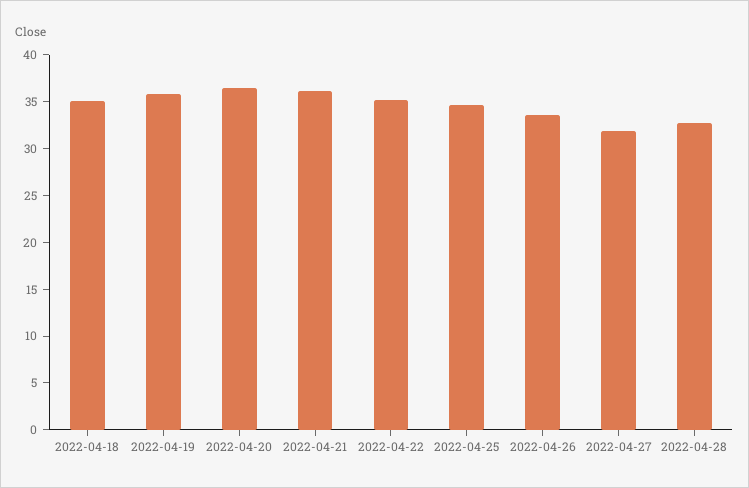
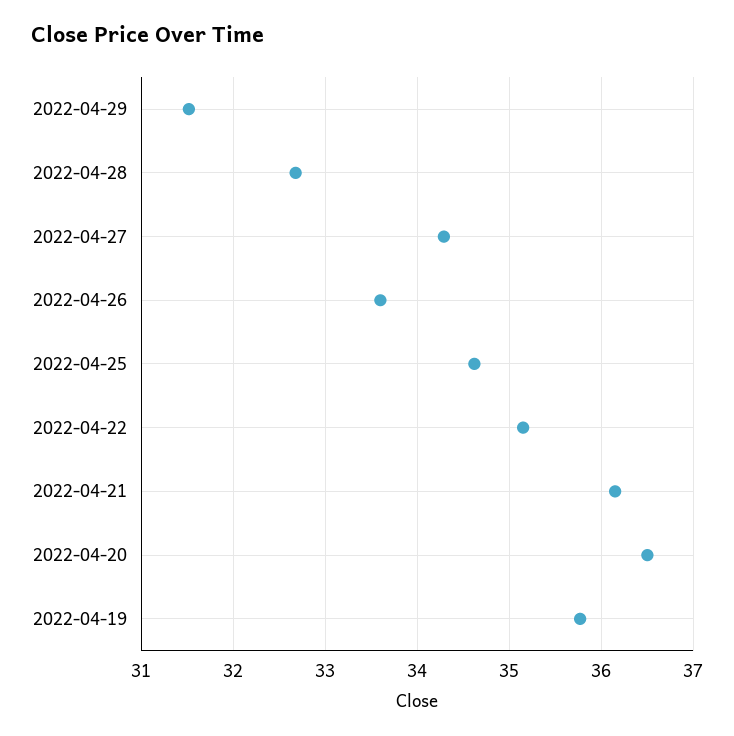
2022-04-18: 35 -> none
2022-04-27: 32 -> 34.3
2022-04-29: none -> 31.5

